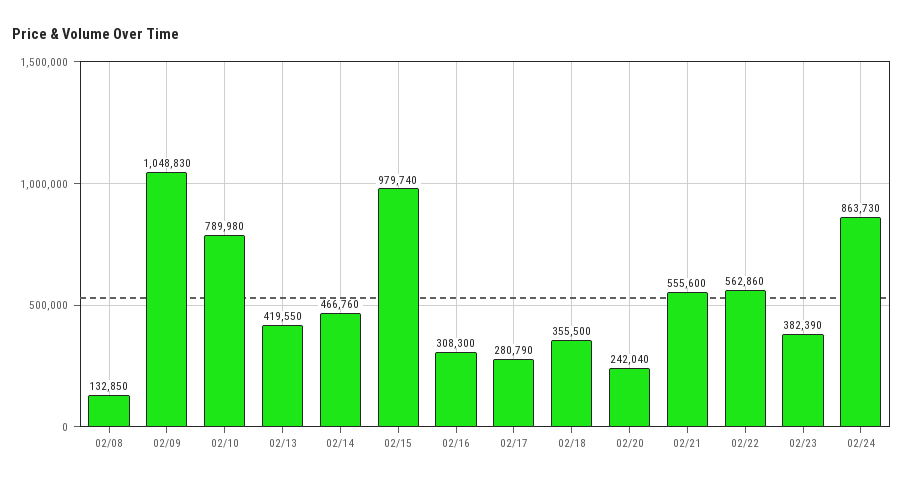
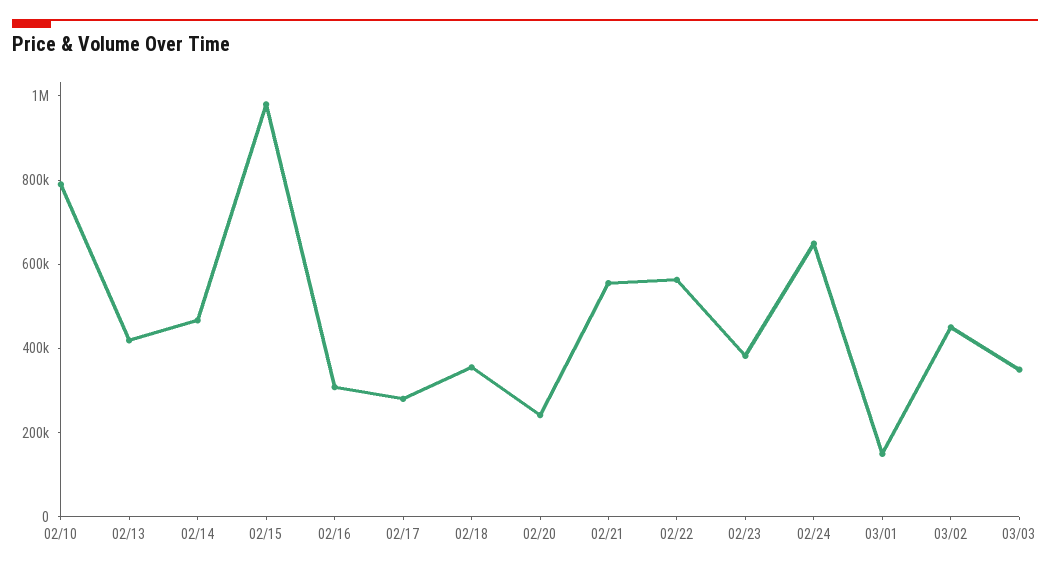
02/08: 132850 -> none
02/09: 1048830 -> none
02/24: 863730 -> 650000
03/01: none -> 150000
03/02: none -> 450000
03/03: none -> 350000

